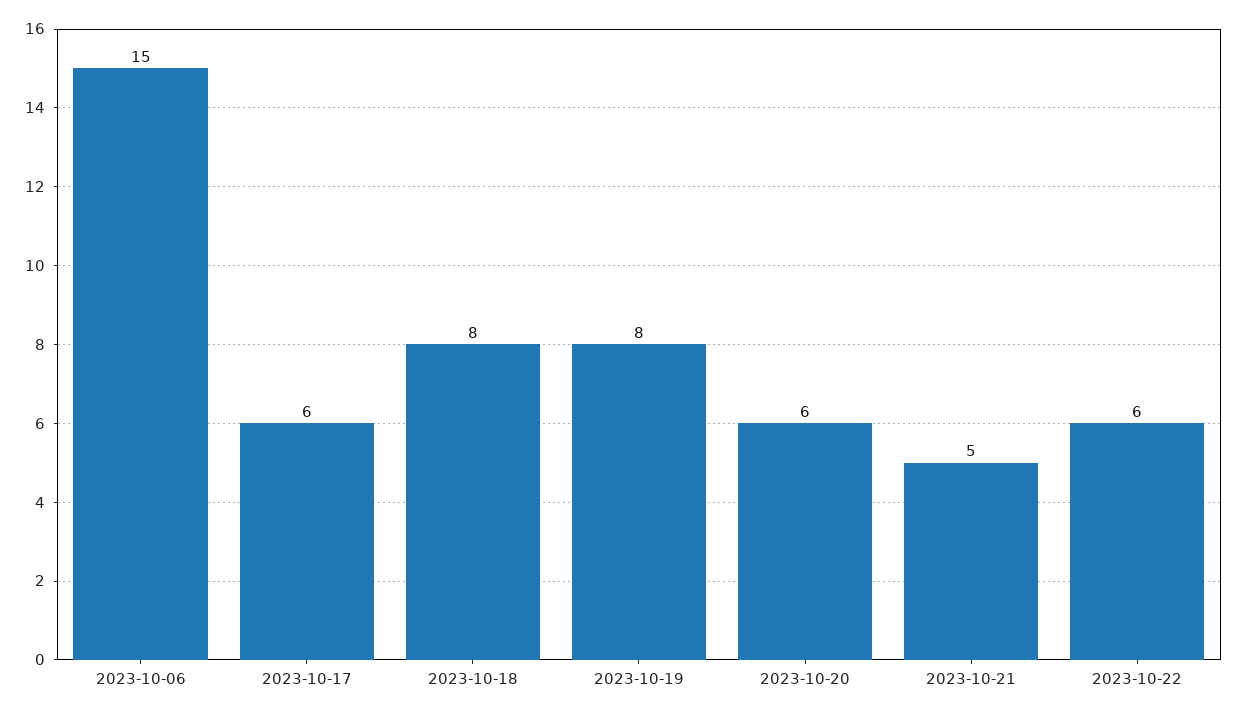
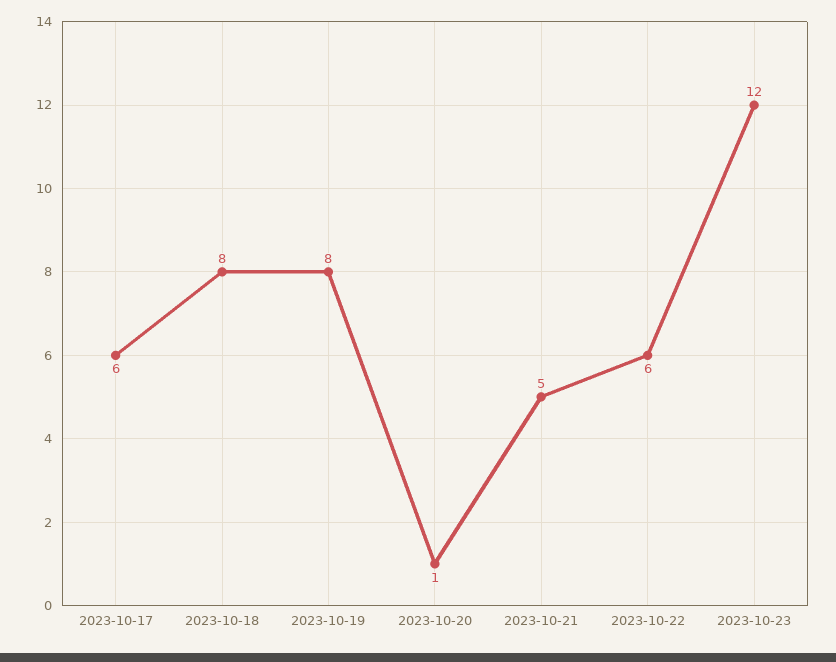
2023-10-06: 15 -> none
2023-10-20: 6 -> 1
2023-10-23: none -> 12

